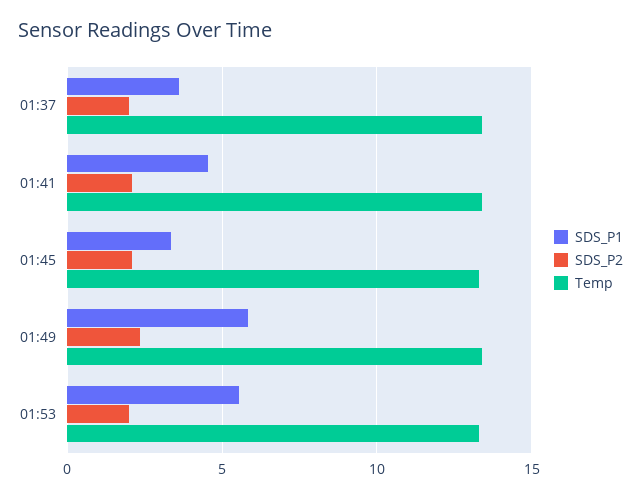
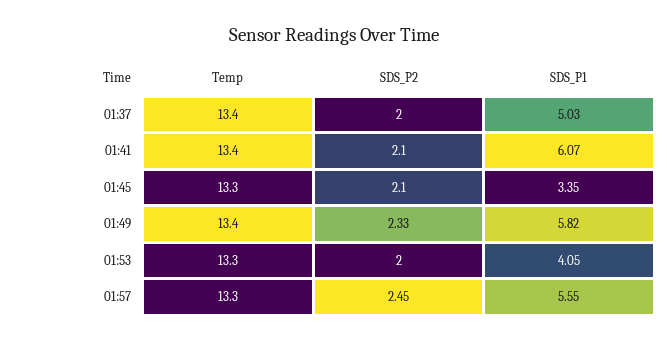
SDS_P1, 01:37: 3.5 -> 5.03
SDS_P1, 01:41: 4.5 -> 6.07
SDS_P1, 01:53: 5.5 -> 4.05
Temp, 01:57: none -> 13.3
SDS_P2, 01:57: none -> 2.45
SDS_P1, 01:57: none -> 5.55

